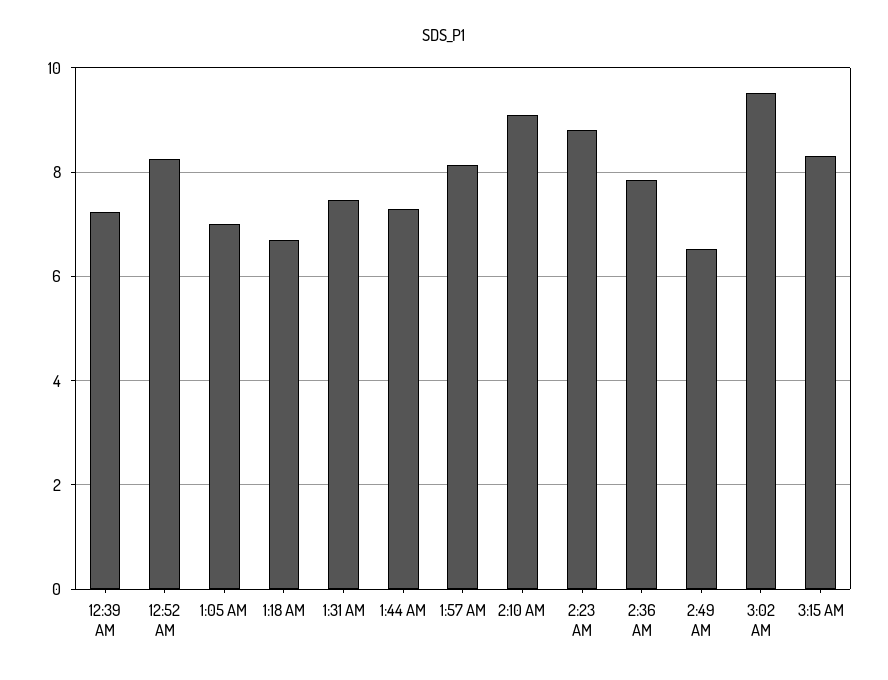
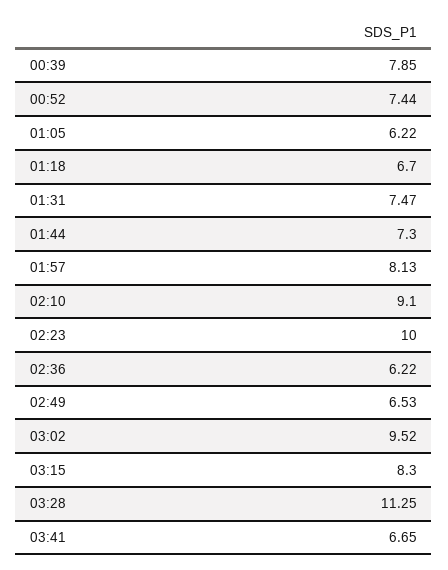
12:39 AM: 7.2 -> 7.85
12:52 AM: 8.2 -> 7.44
1:05 AM: 7 -> 6.22
2:23 AM: 8.8 -> 10
2:36 AM: 7.8 -> 6.22
03:28: none -> 11.25
03:41: none -> 6.65

